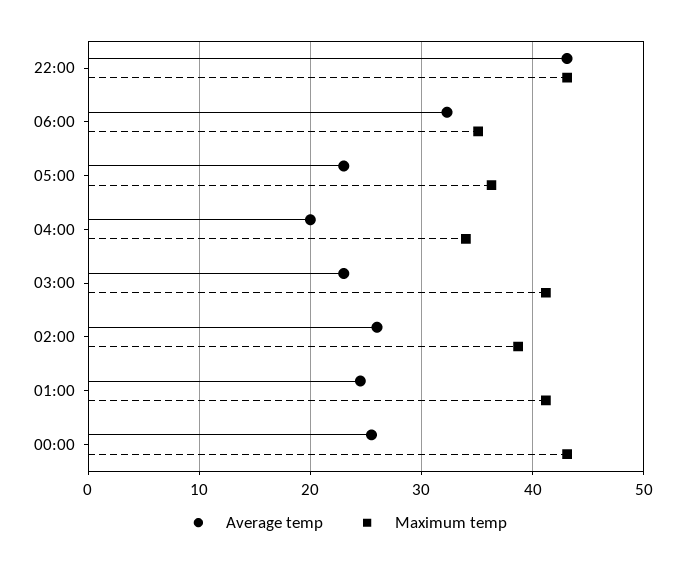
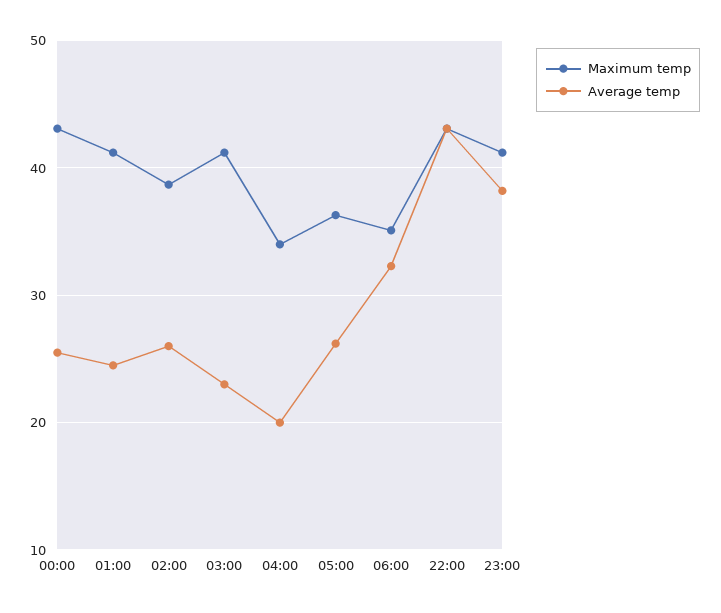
Average temp, 05:00: 23 -> 26
Maximum temp, 23:00: none -> 41
Average temp, 23:00: none -> 38

